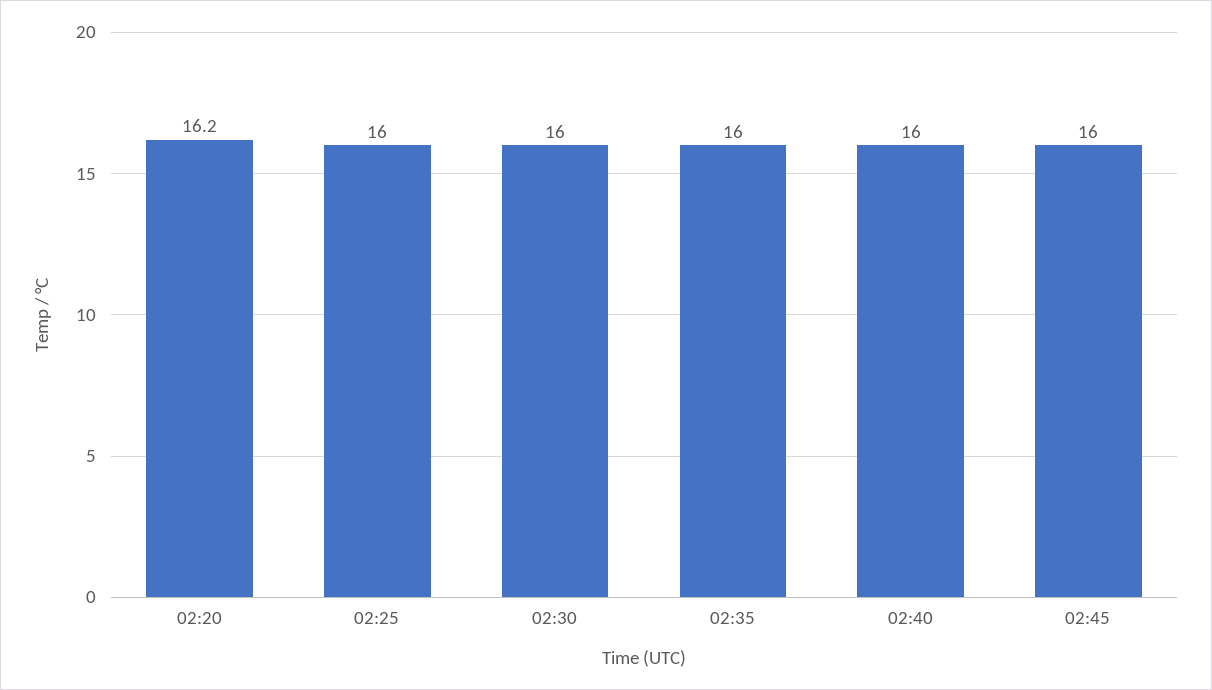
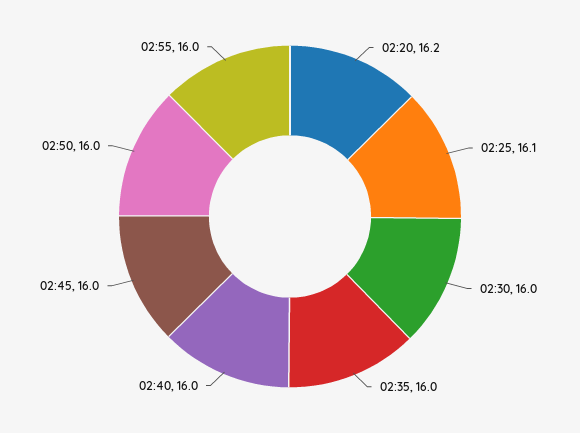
02:25: 16 -> 16.1
02:50: none -> 16
02:55: none -> 16

